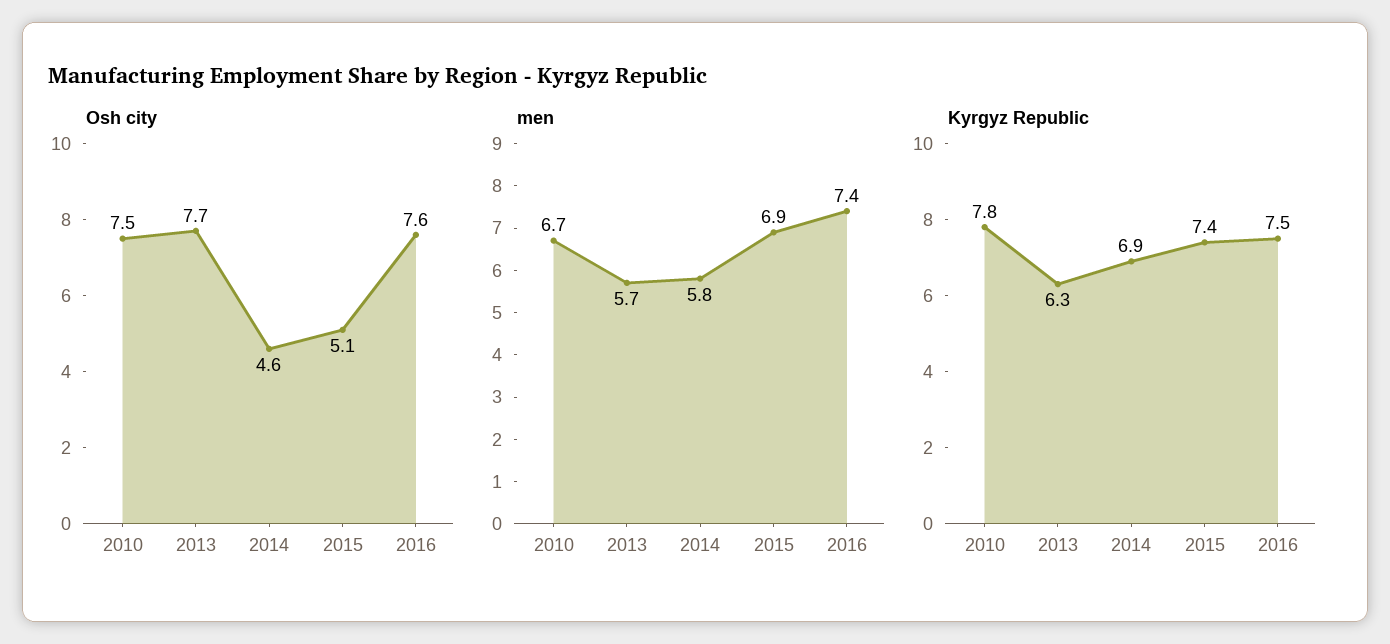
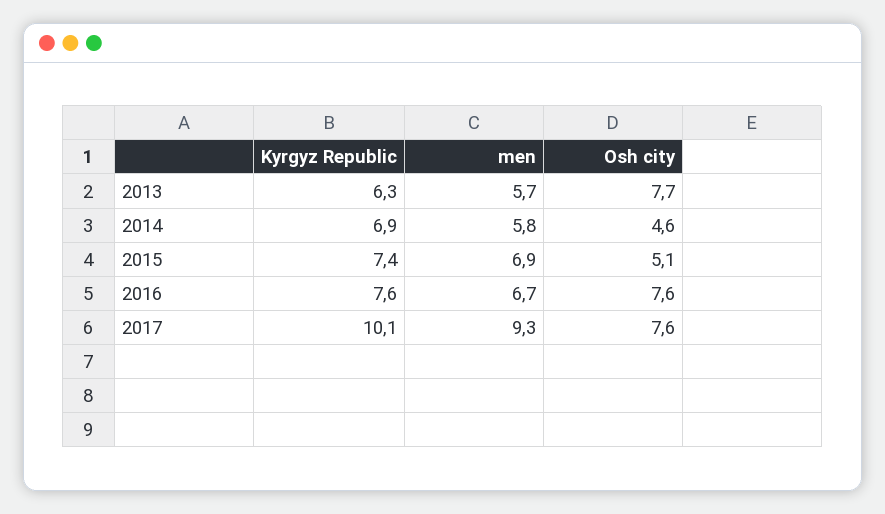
Osh city, 2010: 7.5 -> none
men, 2010: 6.7 -> none
men, 2016: 7.4 -> 6.7
Kyrgyz Republic, 2010: 7.8 -> none
Kyrgyz Republic, 2016: 7.5 -> 7.6
Kyrgyz Republic, 2017: none -> 10.1
men, 2017: none -> 9.3
Osh city, 2017: none -> 7.6

